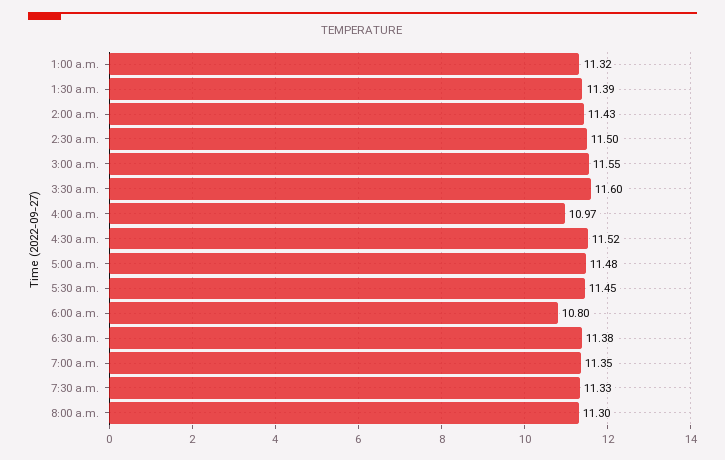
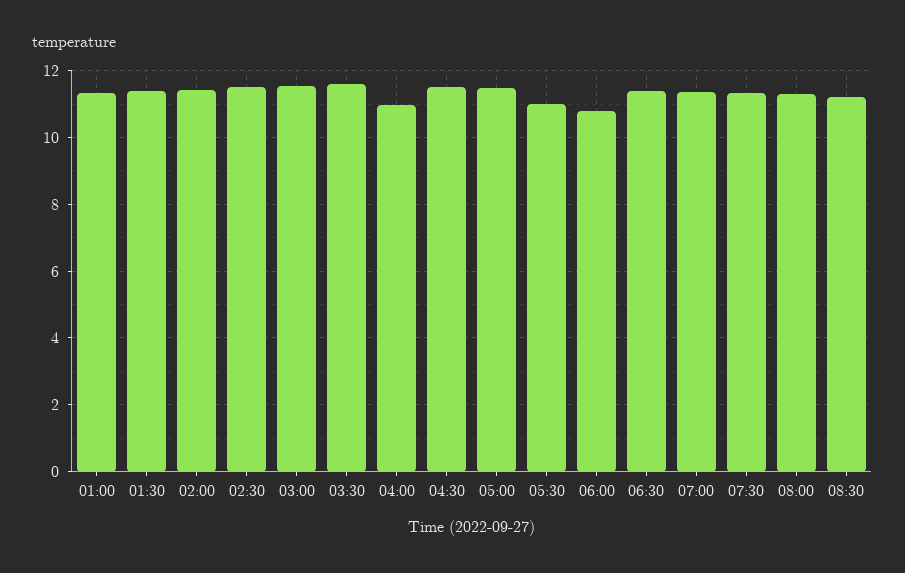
5:30 a.m.: 11.45 -> 11
08:30: none -> 11.2

